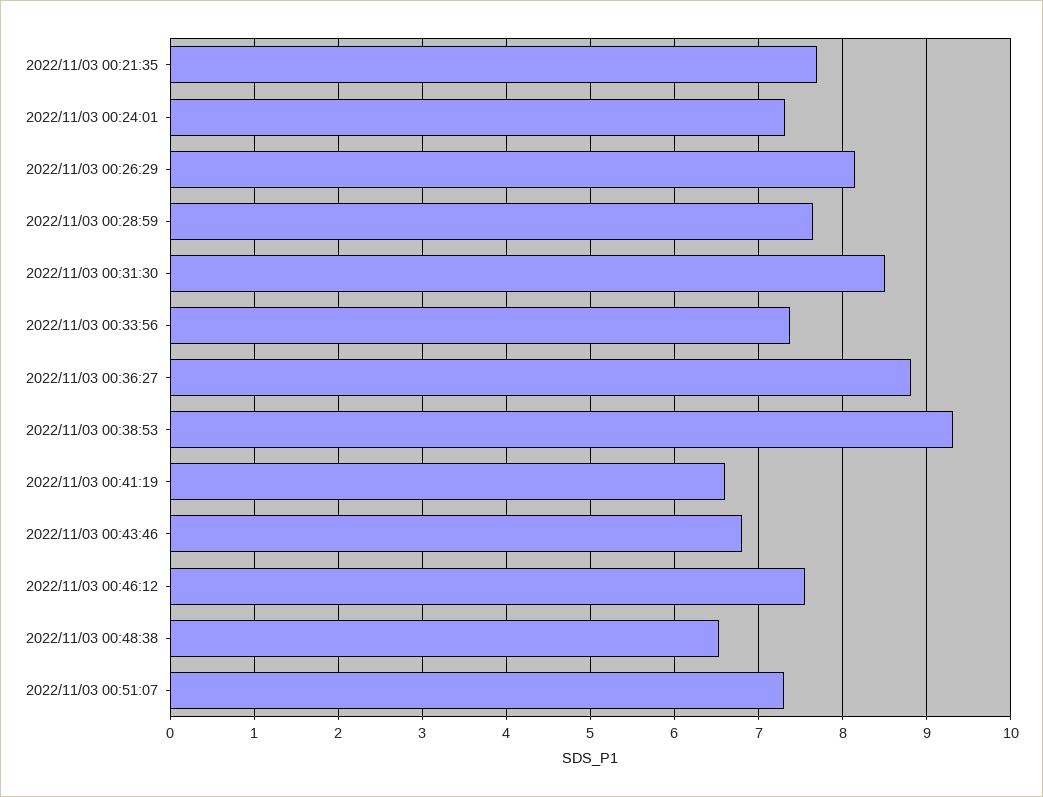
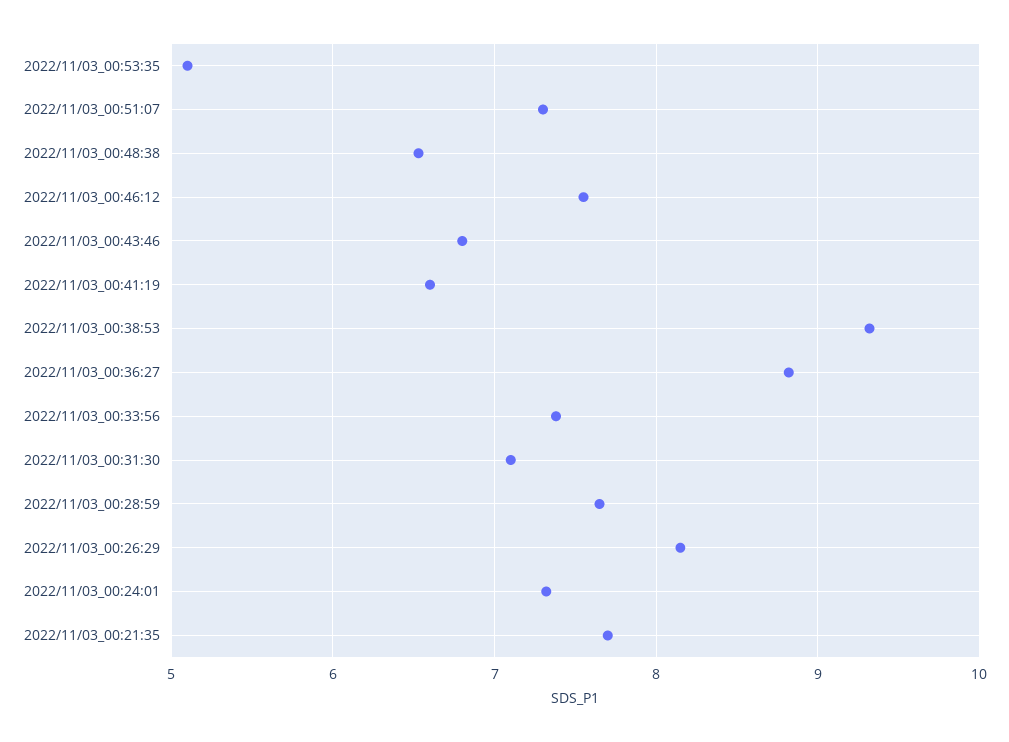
2022/11/03 00:31:30: 8.5 -> 7.1
2022/11/03_00:53:35: none -> 5.1

